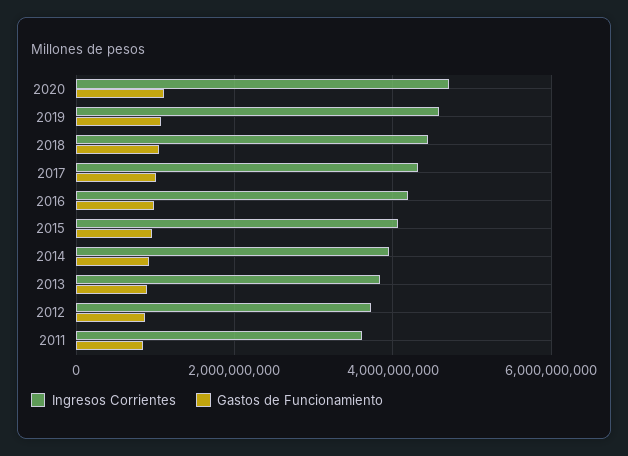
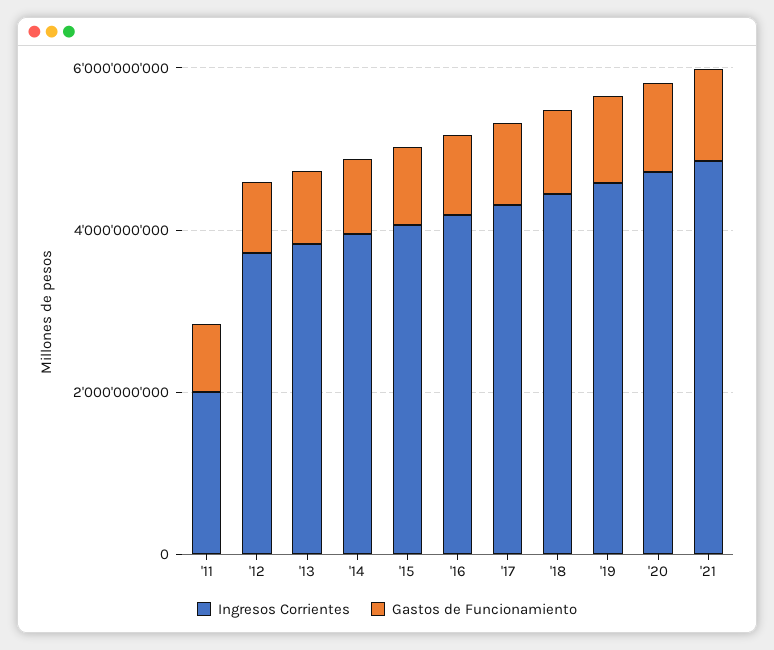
Ingresos Corrientes, 2011: 3600000000 -> 2000000000
Ingresos Corrientes, '21: none -> 5000000000
Gastos de Funcionamiento, '21: none -> 1000000000

